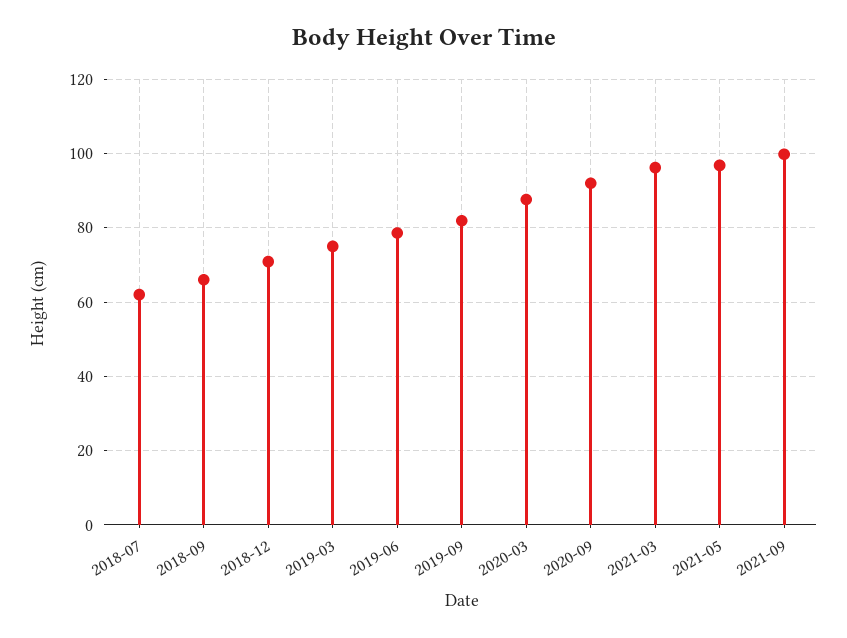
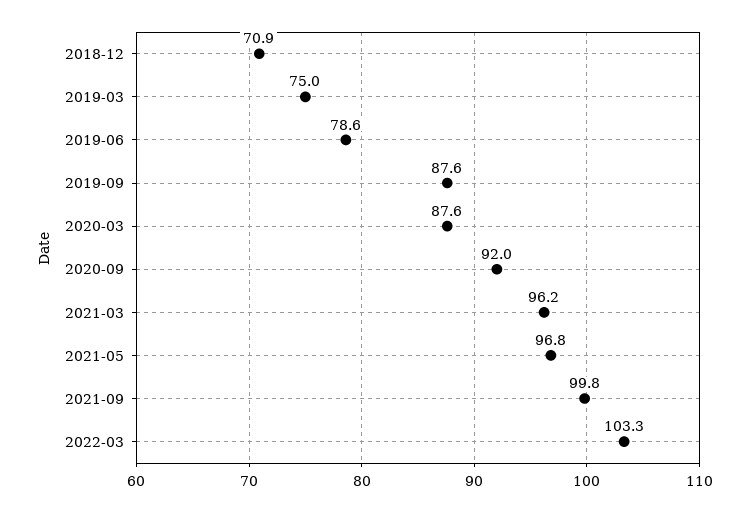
2018-07: 62 -> none
2018-09: 66 -> none
2019-09: 82 -> 87.6
2022-03: none -> 103.3

